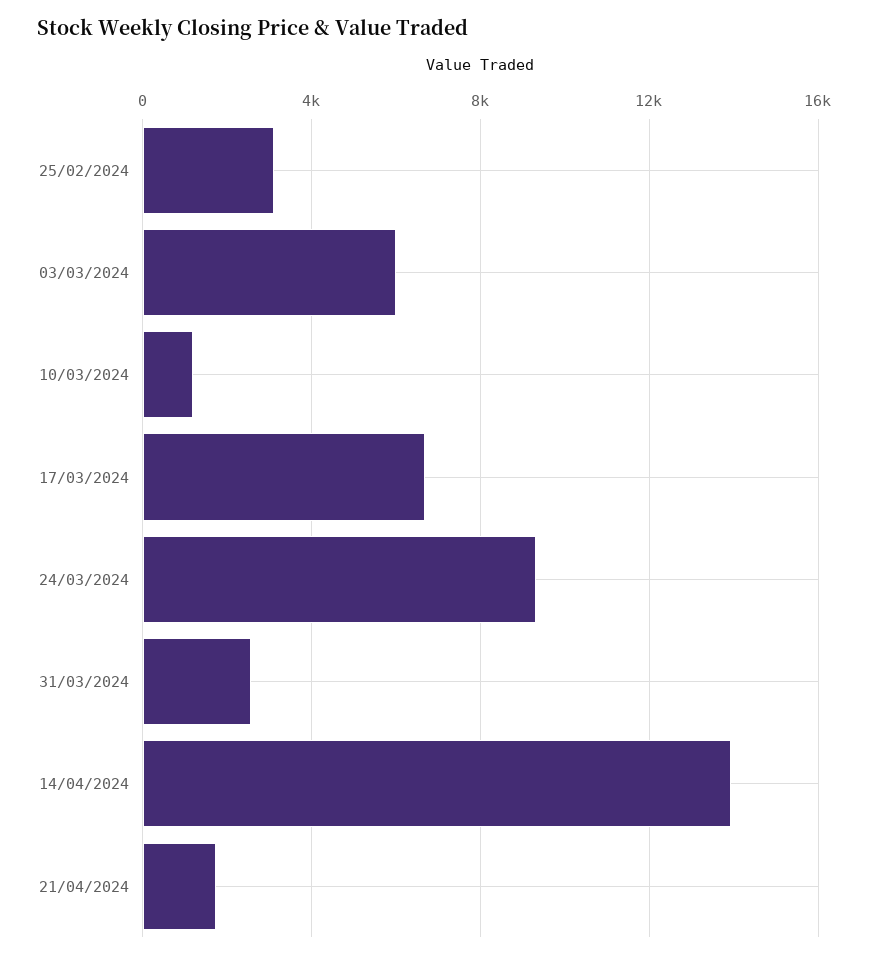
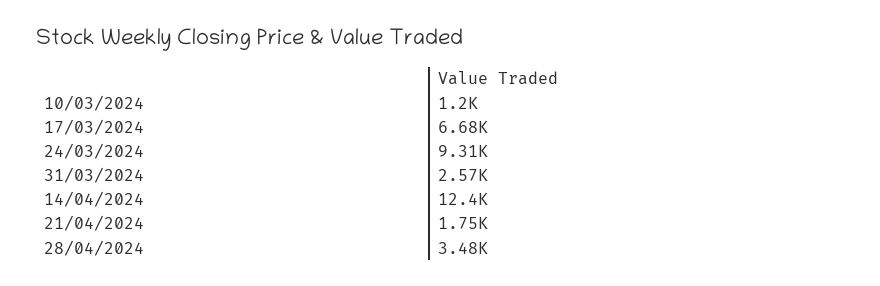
25/02/2024: 3000 -> none
03/03/2024: 6000 -> none
14/04/2024: 14000 -> 12400
28/04/2024: none -> 3480

